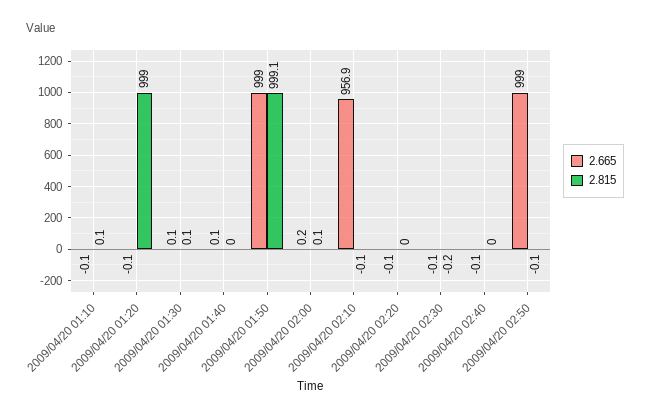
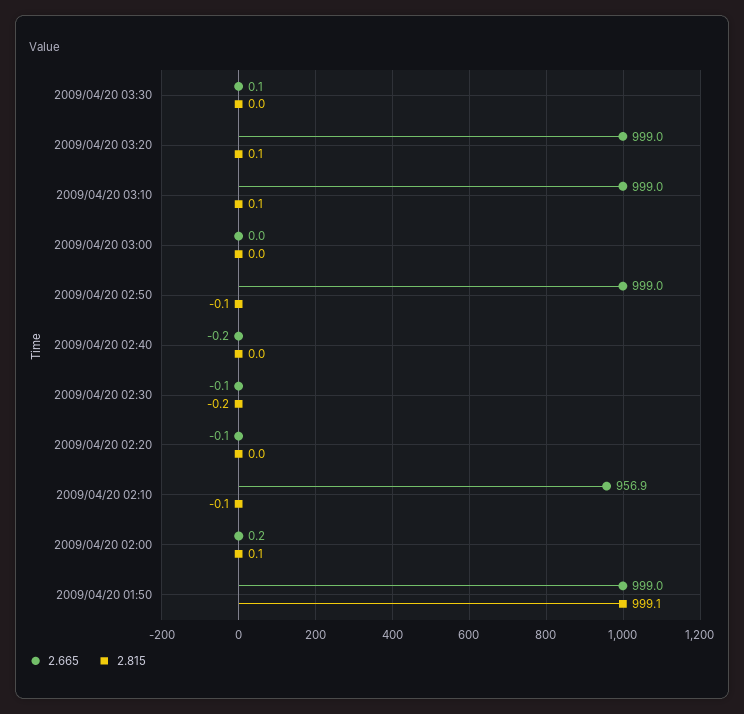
2.665, 2009/04/20 01:10: -0.1 -> none
2.815, 2009/04/20 01:10: 0.1 -> none
2.665, 2009/04/20 01:20: -0.1 -> none
2.815, 2009/04/20 01:20: 999 -> none
2.665, 2009/04/20 01:30: 0.1 -> none
2.815, 2009/04/20 01:30: 0.1 -> none
2.665, 2009/04/20 01:40: 0.1 -> none
2.815, 2009/04/20 01:40: 0 -> none
2.665, 2009/04/20 02:40: -0.1 -> -0.2
2.665, 2009/04/20 03:30: none -> 0.1
2.815, 2009/04/20 03:30: none -> 0
2.665, 2009/04/20 03:20: none -> 999
2.815, 2009/04/20 03:20: none -> 0.1
2.665, 2009/04/20 03:10: none -> 999
2.815, 2009/04/20 03:10: none -> 0.1
2.665, 2009/04/20 03:00: none -> 0
2.815, 2009/04/20 03:00: none -> 0

